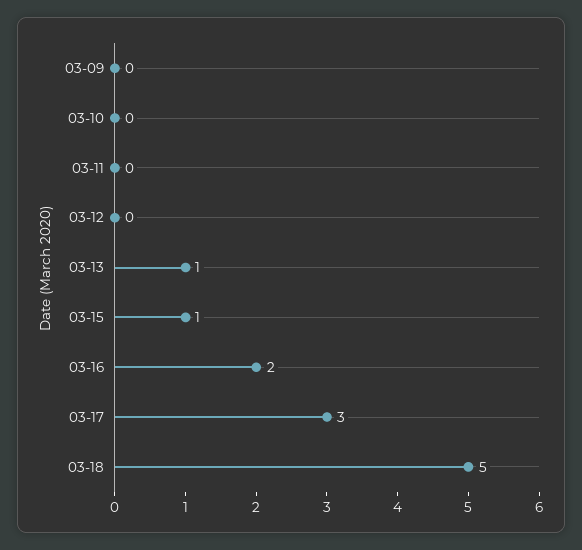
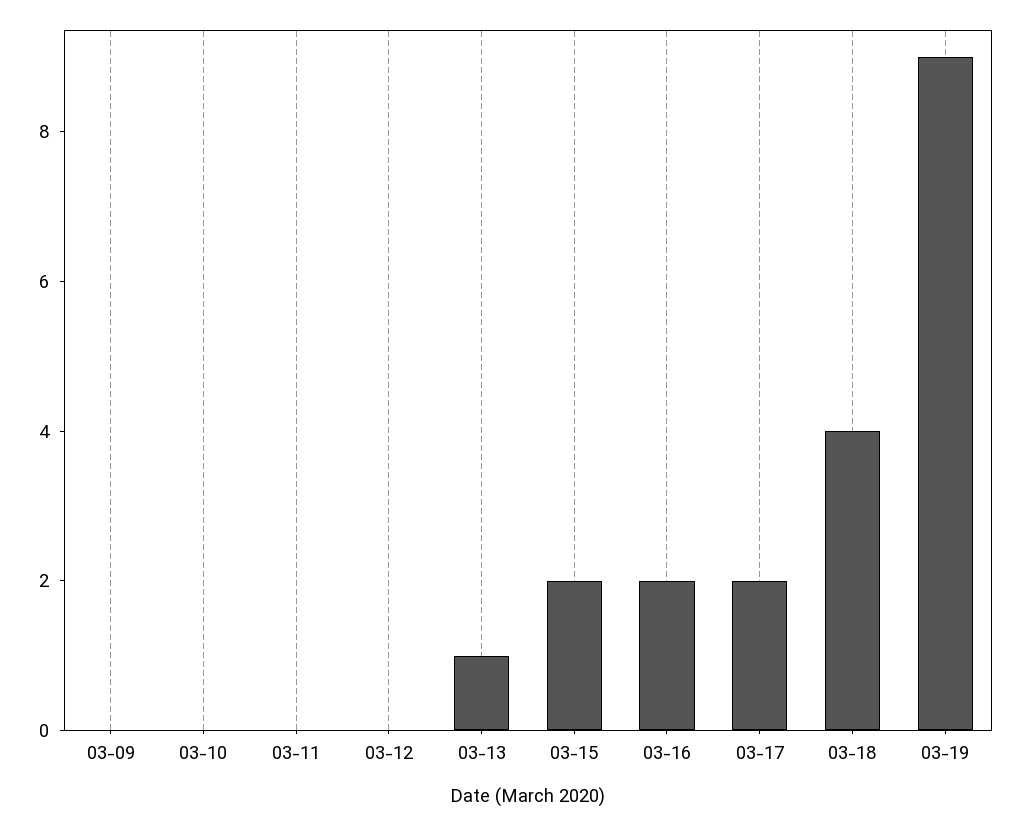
03-15: 1 -> 2
03-17: 3 -> 2
03-18: 5 -> 4
03-19: none -> 9

